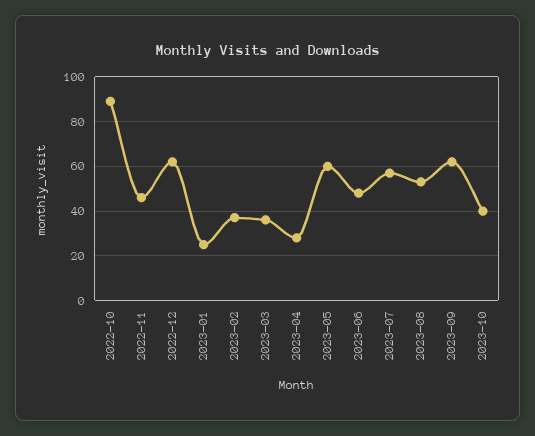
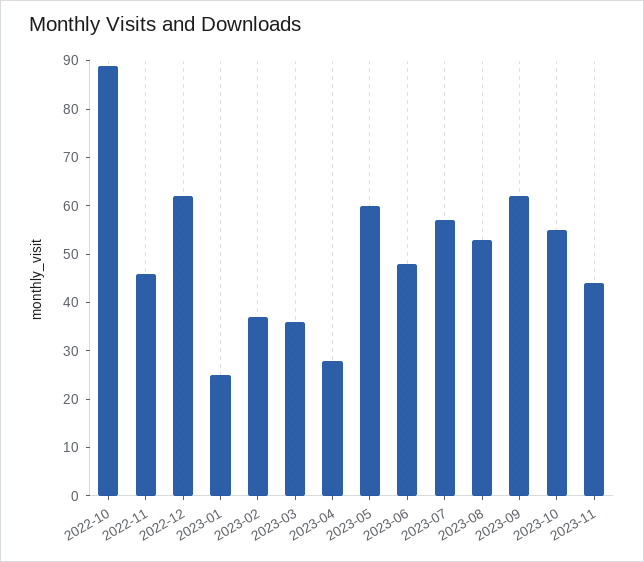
2023-10: 40 -> 55
2023-11: none -> 45

